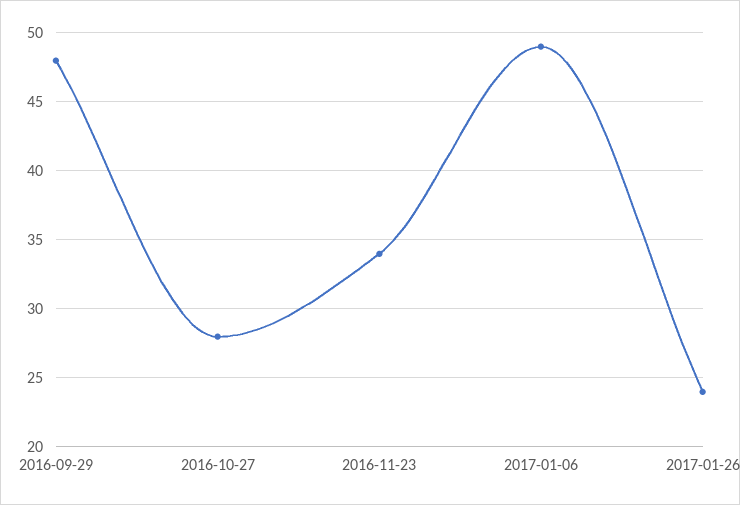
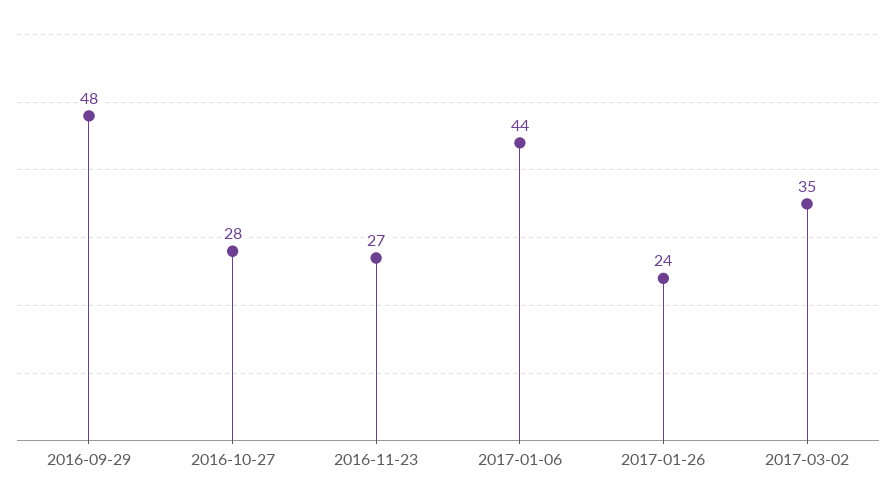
2016-11-23: 34 -> 27
2017-01-06: 49 -> 44
2017-03-02: none -> 35

